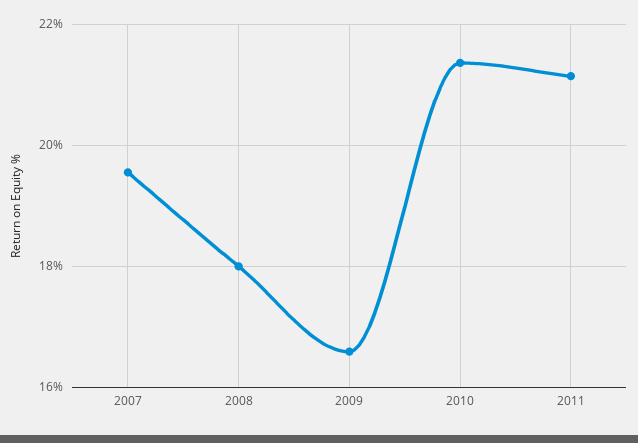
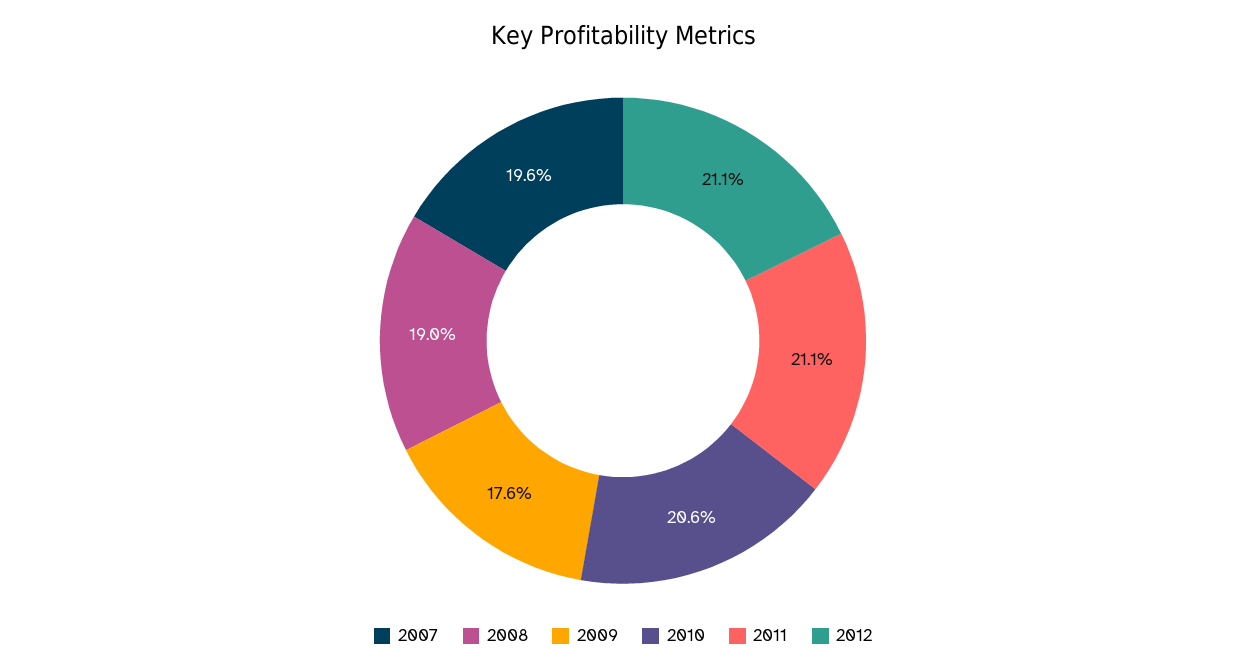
2008: 18 -> 19
2009: 16.6 -> 17.6
2010: 21.4 -> 20.6
2012: none -> 21.1

